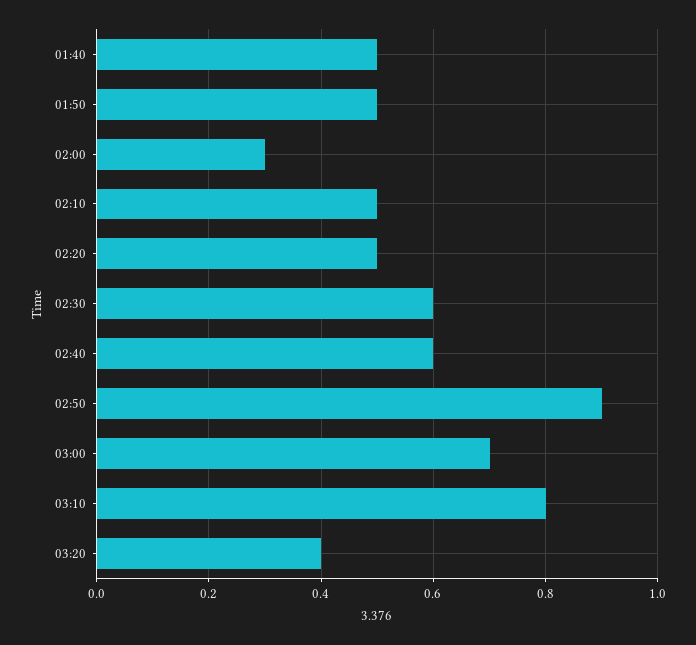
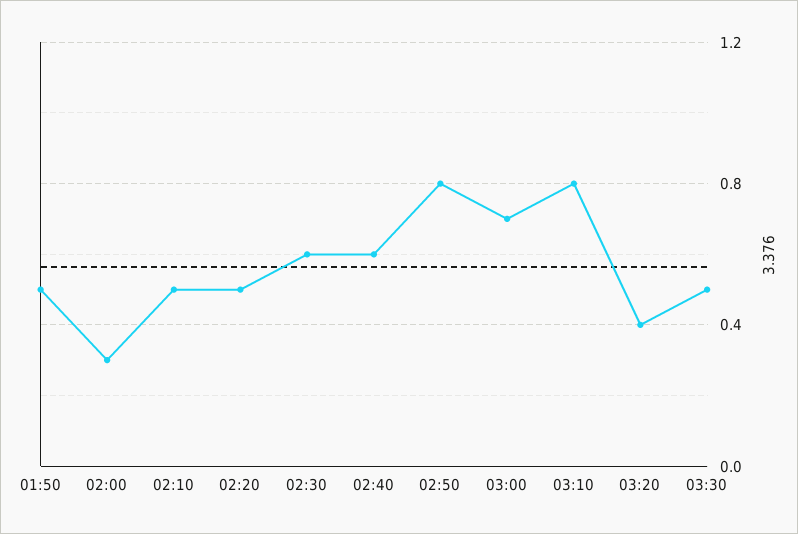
01:40: 0.5 -> none
02:50: 0.9 -> 0.8
03:30: none -> 0.5

